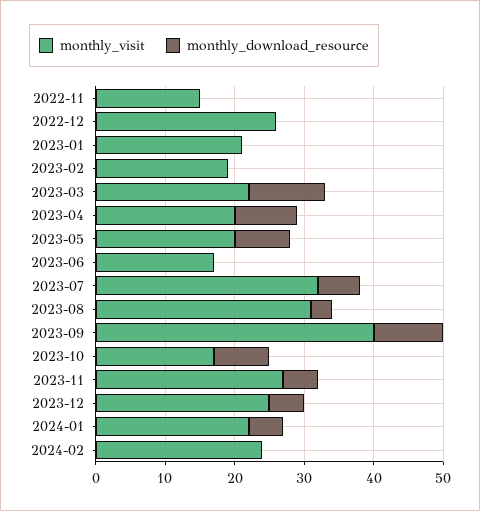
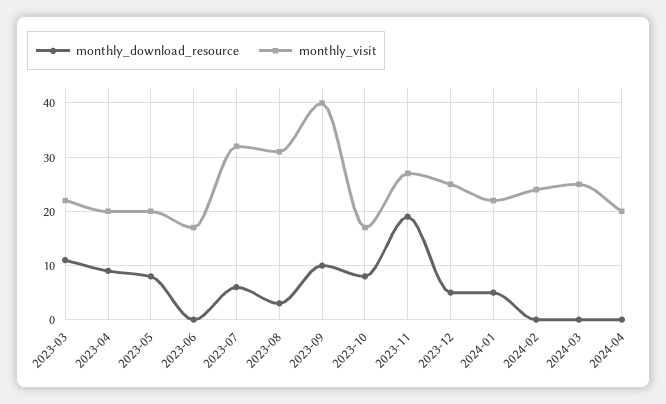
monthly_visit, 2022-11: 15 -> none
monthly_download_resource, 2022-11: 0 -> none
monthly_visit, 2022-12: 25 -> none
monthly_download_resource, 2022-12: 0 -> none
monthly_visit, 2023-01: 20 -> none
monthly_download_resource, 2023-01: 0 -> none
monthly_visit, 2023-02: 20 -> none
monthly_download_resource, 2023-02: 0 -> none
monthly_download_resource, 2023-11: 5 -> 20
monthly_download_resource, 2024-03: none -> 0
monthly_visit, 2024-03: none -> 25
monthly_download_resource, 2024-04: none -> 0
monthly_visit, 2024-04: none -> 20

